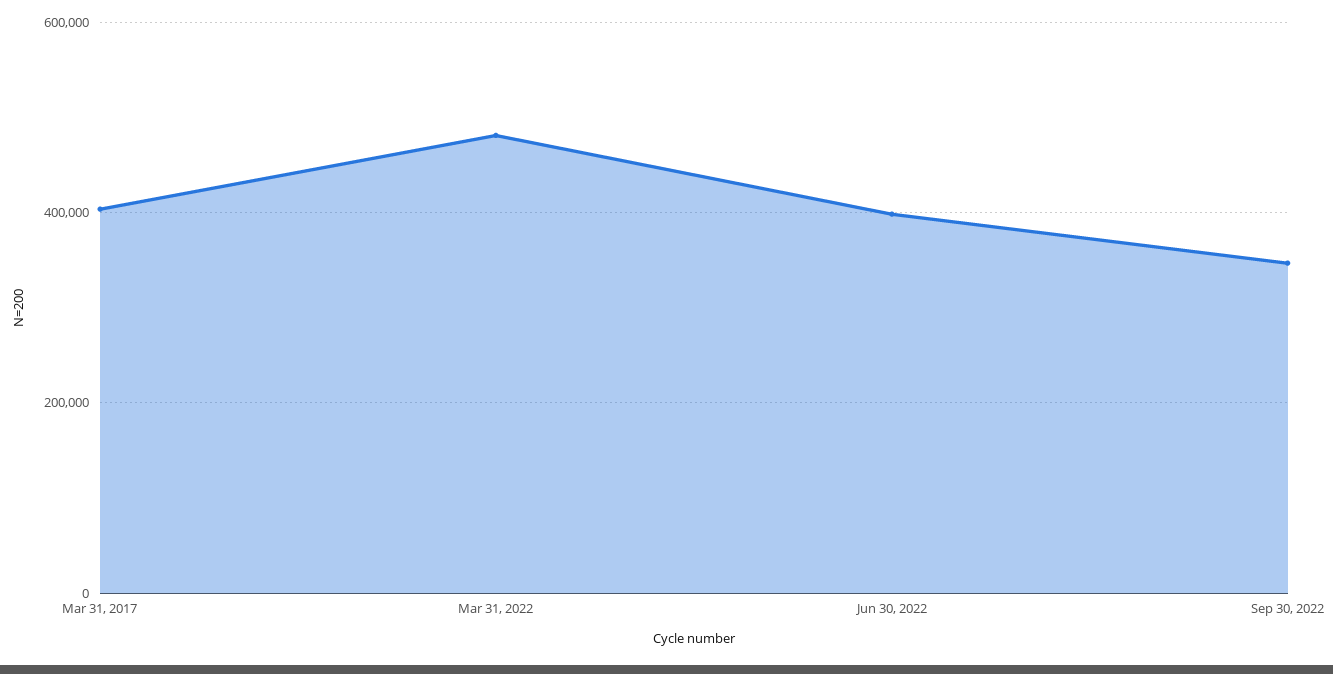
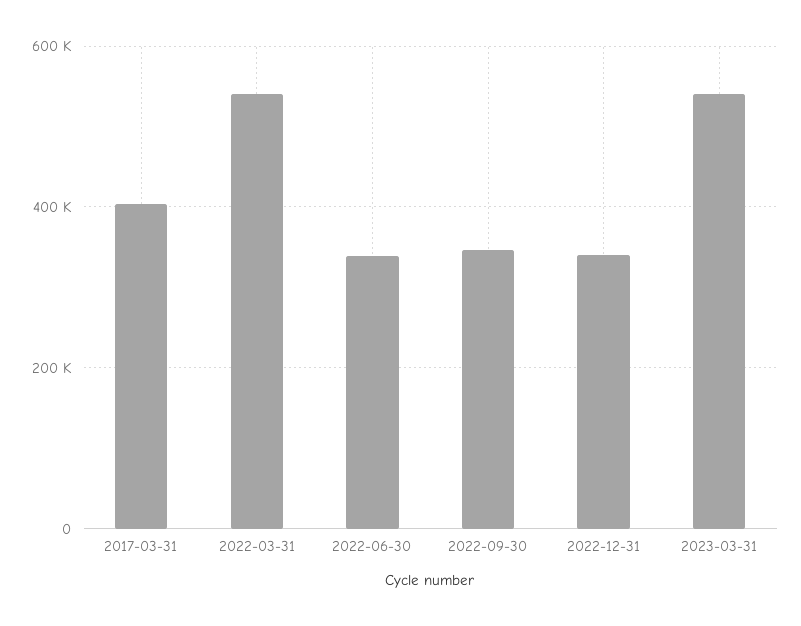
Mar 31, 2022: 480000 -> 540000
Jun 30, 2022: 400000 -> 340000
2022-12-31: none -> 340000
2023-03-31: none -> 540000

